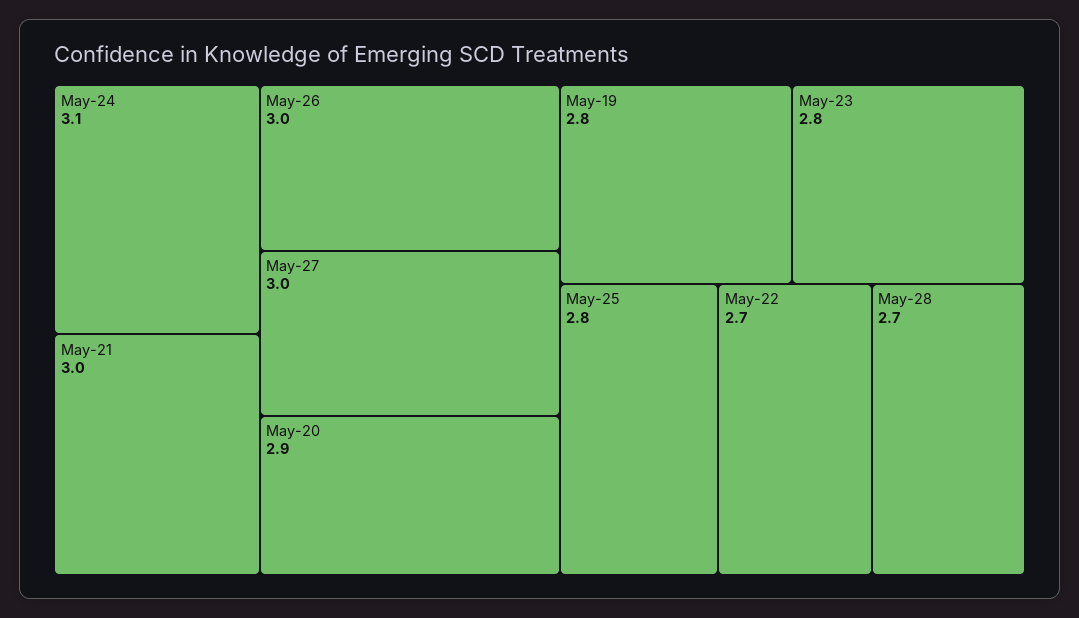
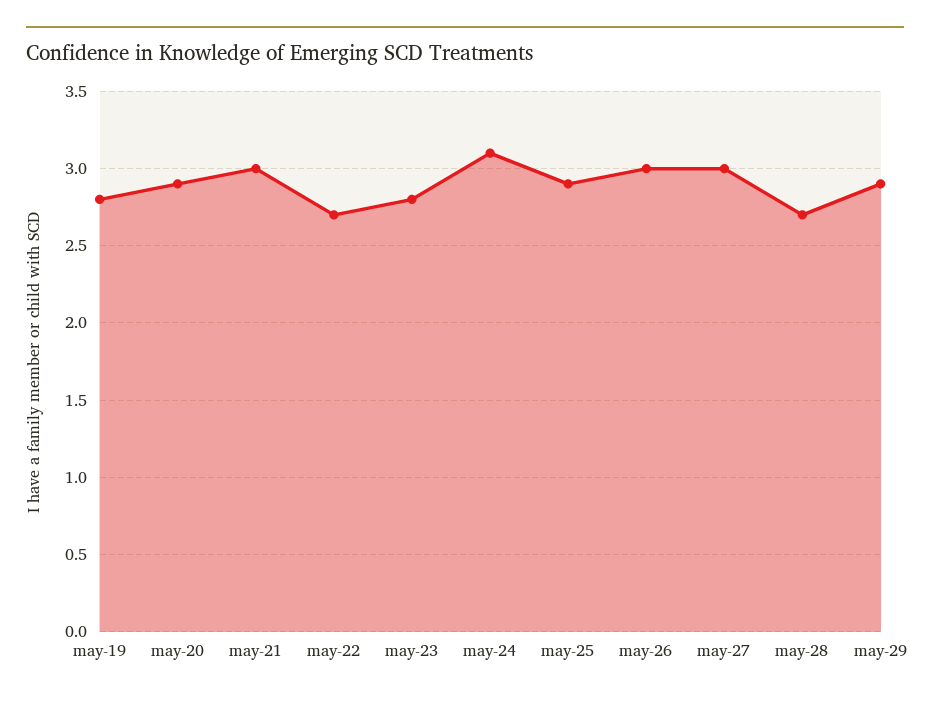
May-25: 2.8 -> 2.9
may-29: none -> 2.9

